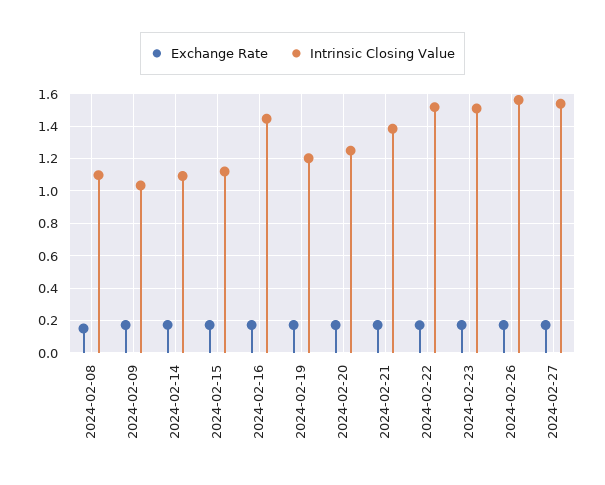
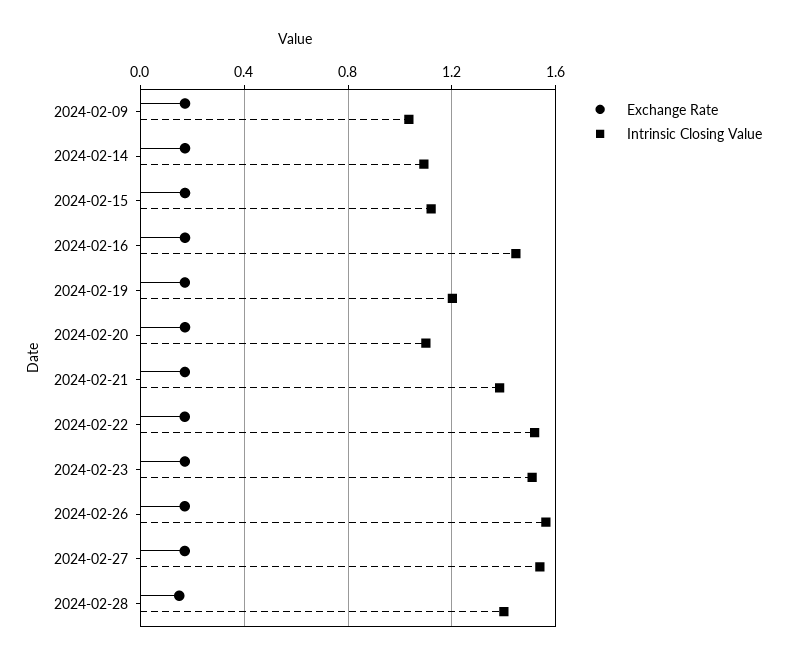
Exchange Rate, 2024-02-08: 0.15 -> none
Intrinsic Closing Value, 2024-02-08: 1.1 -> none
Intrinsic Closing Value, 2024-02-20: 1.25 -> 1.1
Exchange Rate, 2024-02-28: none -> 0.15
Intrinsic Closing Value, 2024-02-28: none -> 1.4

